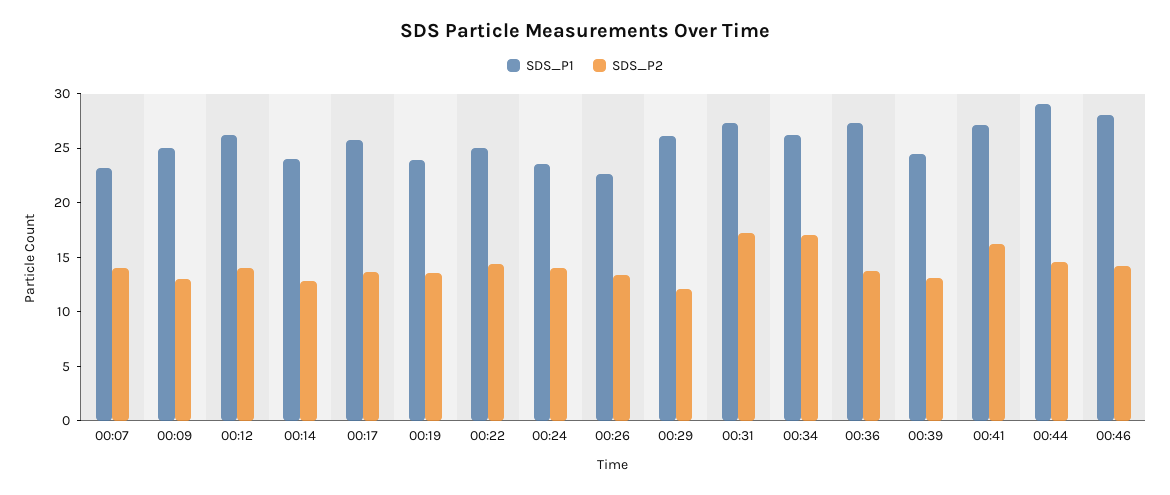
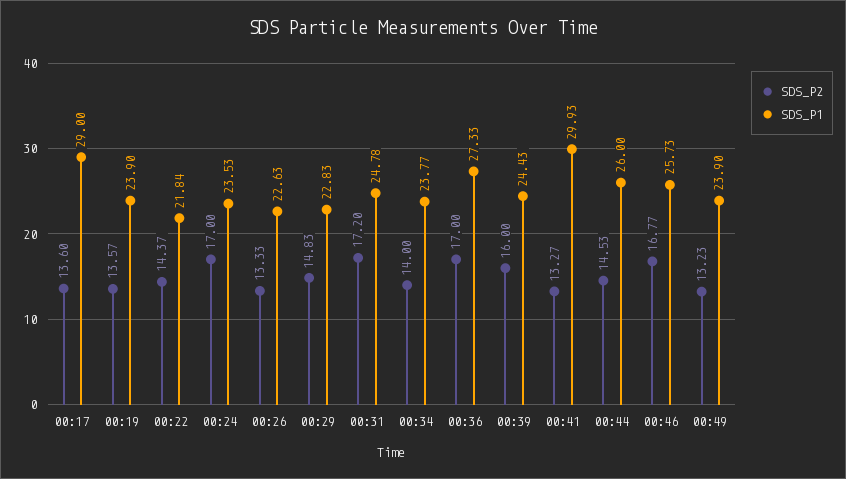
SDS_P1, 00:07: 23 -> none
SDS_P2, 00:07: 14 -> none
SDS_P1, 00:09: 25 -> none
SDS_P2, 00:09: 13 -> none
SDS_P1, 00:12: 26 -> none
SDS_P2, 00:12: 14 -> none
SDS_P1, 00:14: 24 -> none
SDS_P2, 00:14: 13 -> none
SDS_P1, 00:17: 26 -> 29
SDS_P1, 00:22: 25 -> 21.84
SDS_P2, 00:24: 14 -> 17
SDS_P1, 00:29: 26 -> 22.83
SDS_P2, 00:29: 12 -> 14.83
SDS_P1, 00:31: 27 -> 24.78
SDS_P1, 00:34: 26 -> 23.77
SDS_P2, 00:34: 17 -> 14
SDS_P2, 00:36: 14 -> 17
SDS_P2, 00:39: 13 -> 16
SDS_P1, 00:41: 27 -> 29.93
SDS_P2, 00:41: 16 -> 13.27
SDS_P1, 00:44: 29 -> 26
SDS_P1, 00:46: 28 -> 25.73
SDS_P2, 00:46: 14 -> 16.77
SDS_P2, 00:49: none -> 13.23
SDS_P1, 00:49: none -> 23.9

